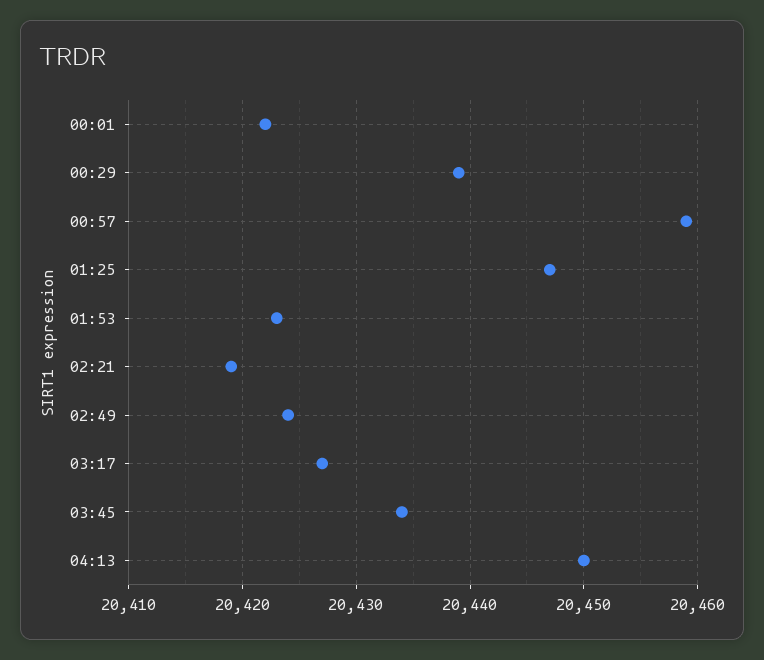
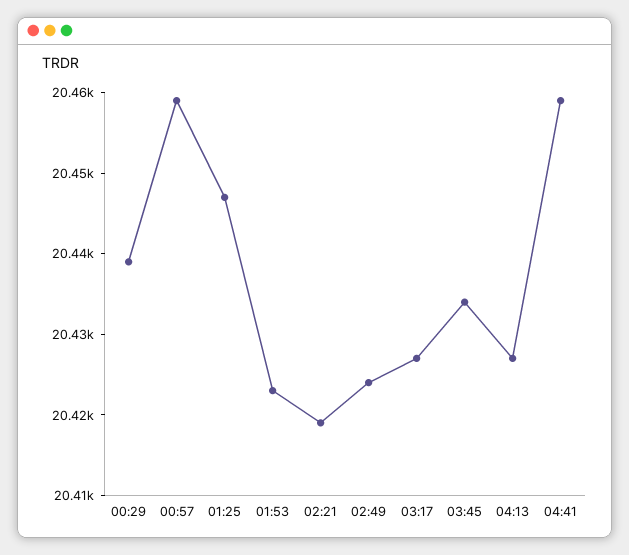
00:01: 20422 -> none
04:13: 20450 -> 20427
04:41: none -> 20459

